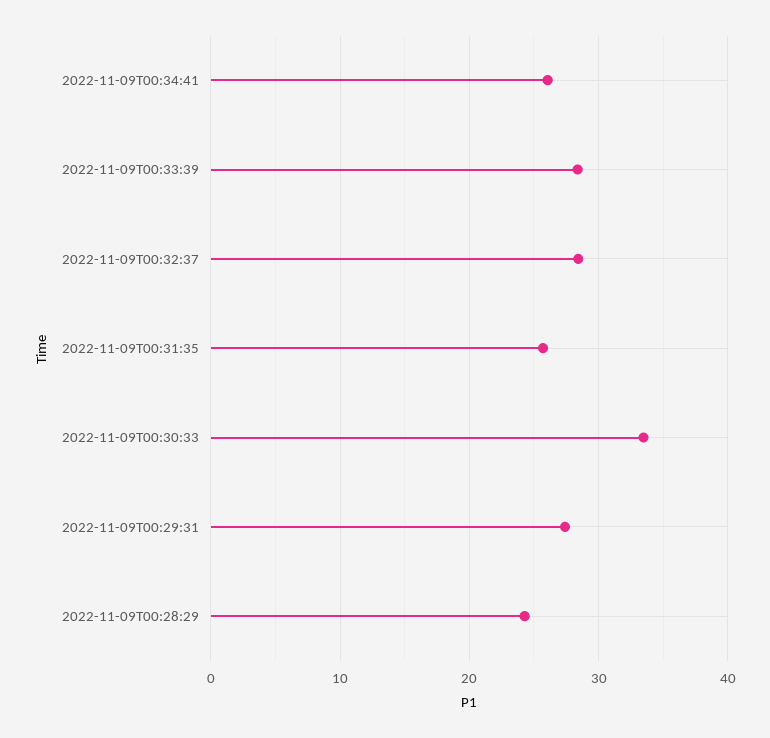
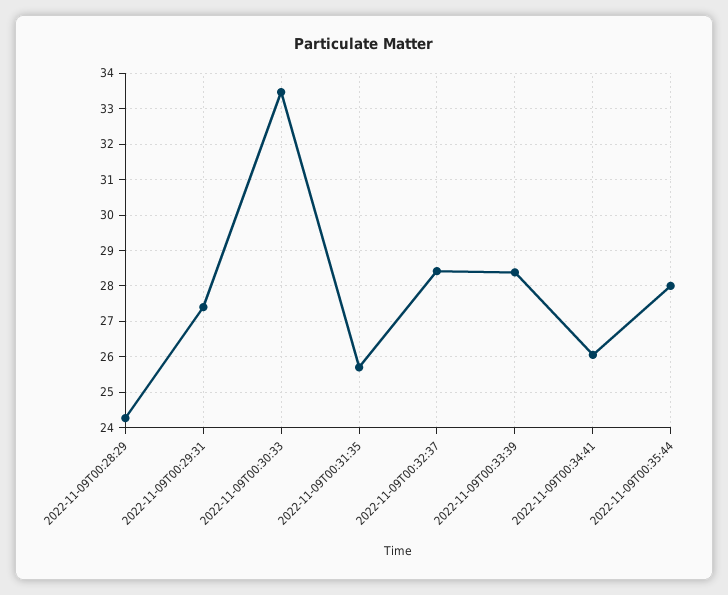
2022-11-09T00:35:44: none -> 28

